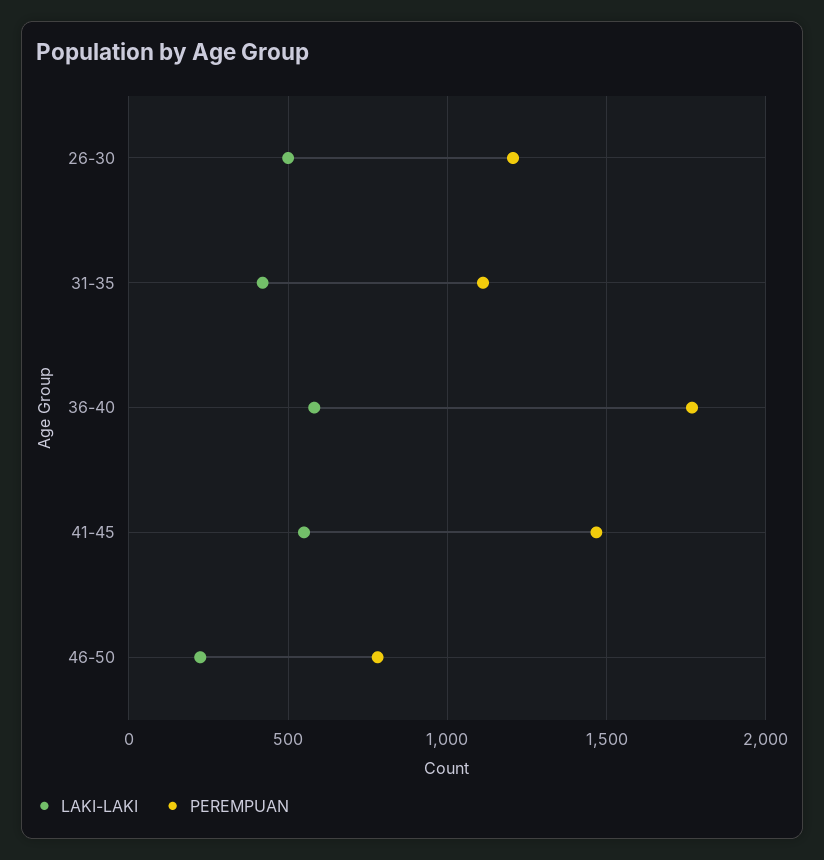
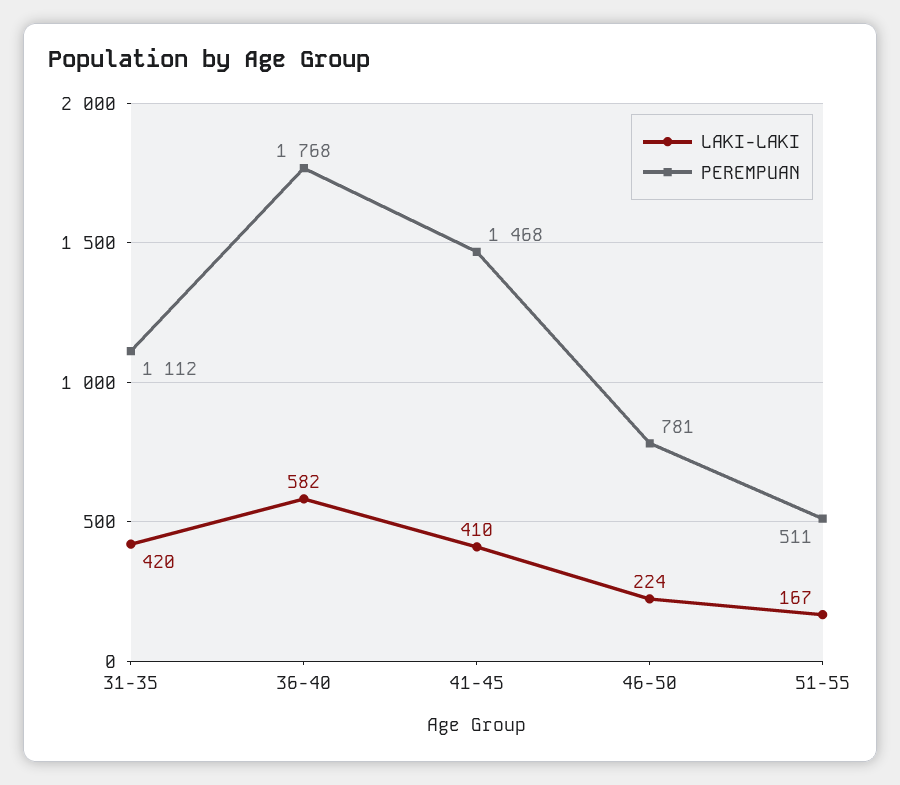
LAKI-LAKI, 26-30: 500 -> none
PEREMPUAN, 26-30: 1200 -> none
LAKI-LAKI, 41-45: 550 -> 410
LAKI-LAKI, 51-55: none -> 167
PEREMPUAN, 51-55: none -> 511

